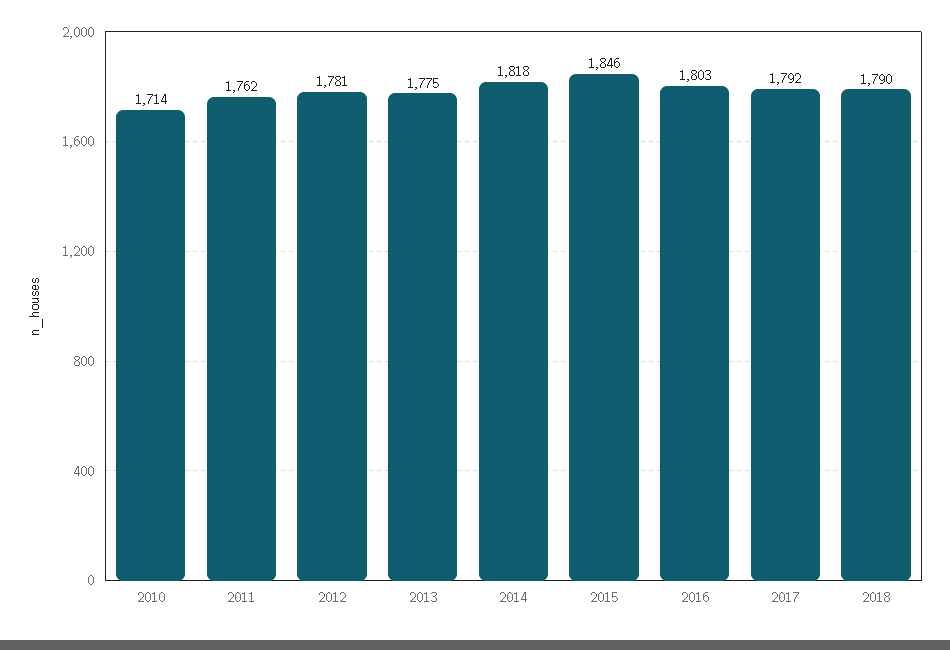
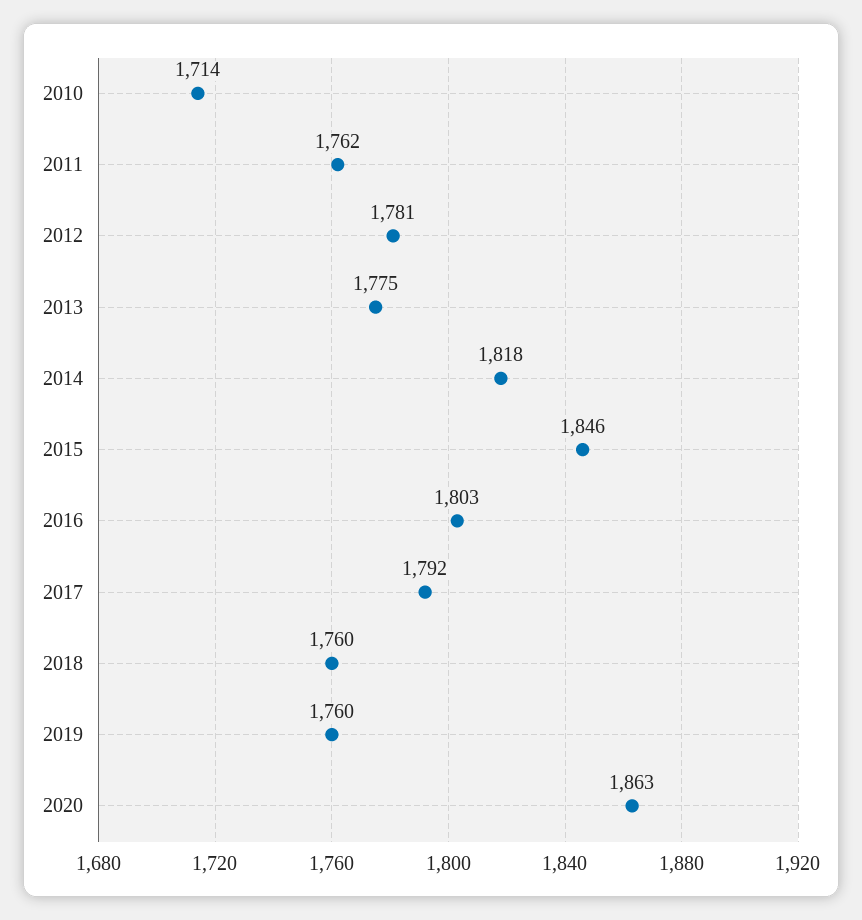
2018: 1790 -> 1760
2019: none -> 1760
2020: none -> 1863

